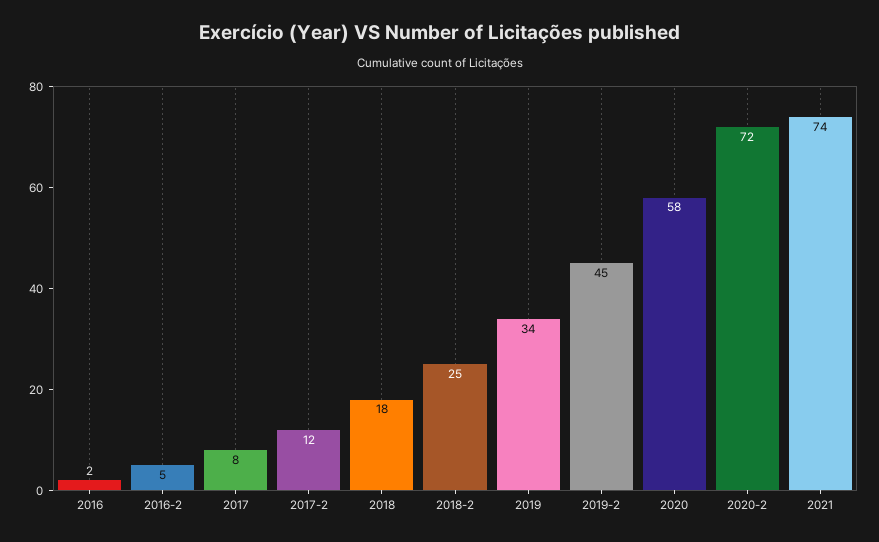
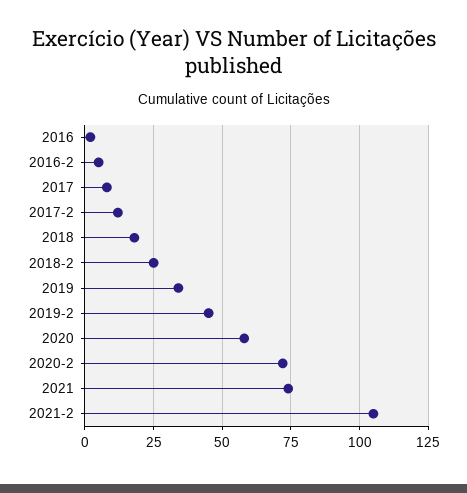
2021-2: none -> 105

